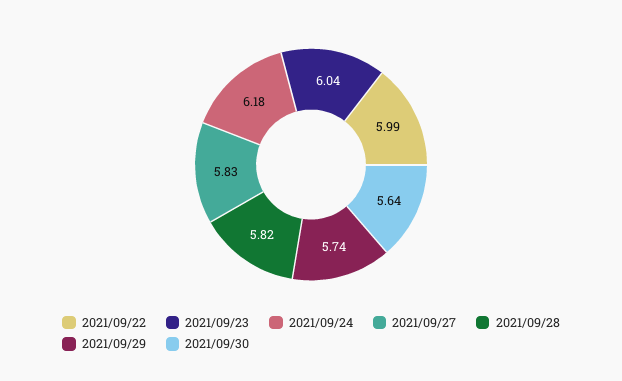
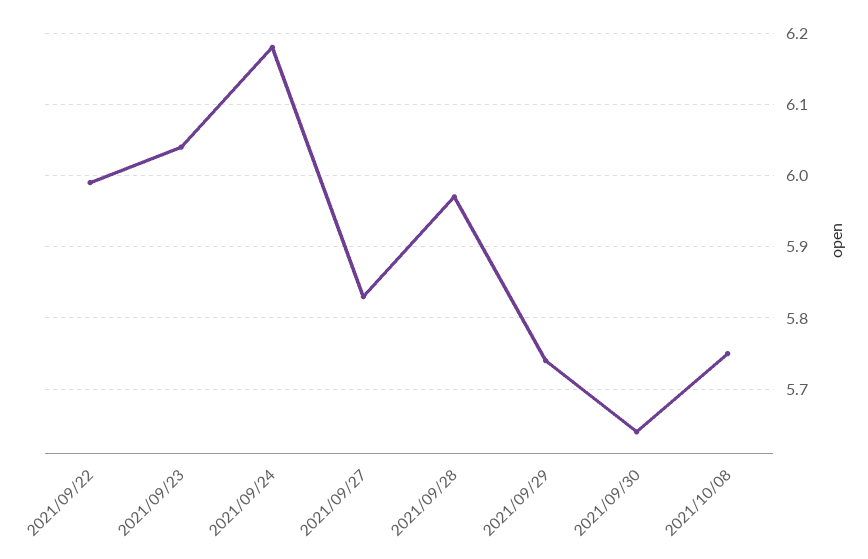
2021/09/28: 5.82 -> 5.97
2021/10/08: none -> 5.75

